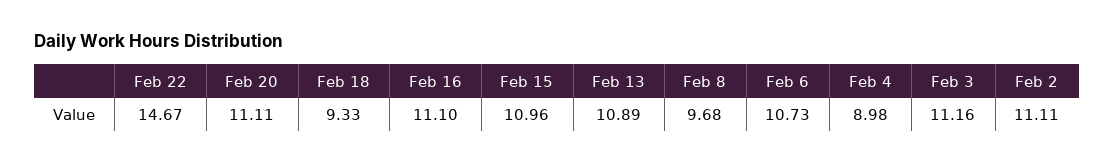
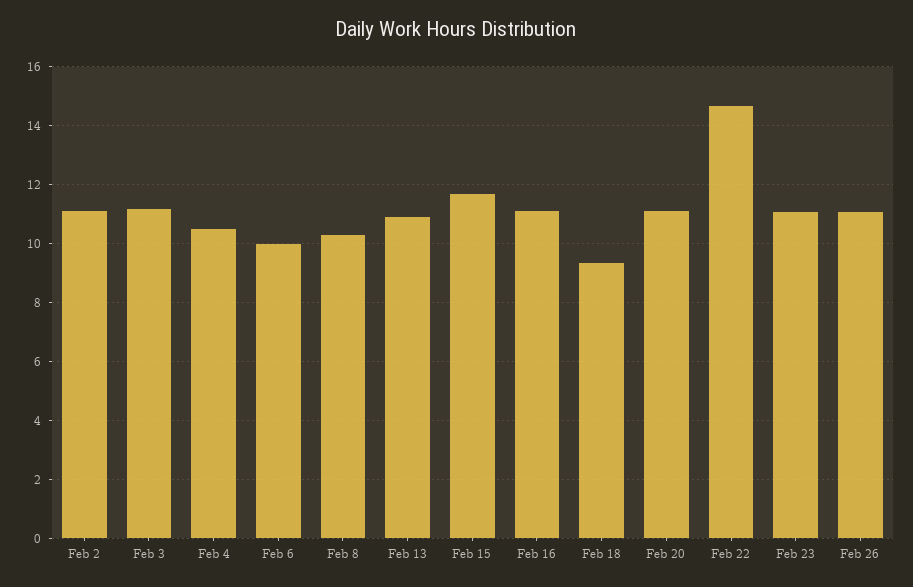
Feb 15: 10.96 -> 11.75
Feb 8: 9.68 -> 10.25
Feb 6: 10.73 -> 10
Feb 4: 8.98 -> 10.5
Feb 23: none -> 11
Feb 26: none -> 11

